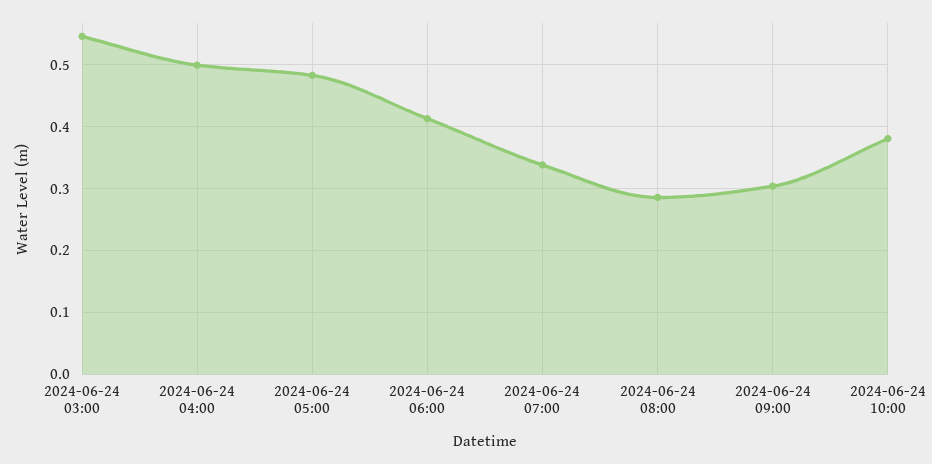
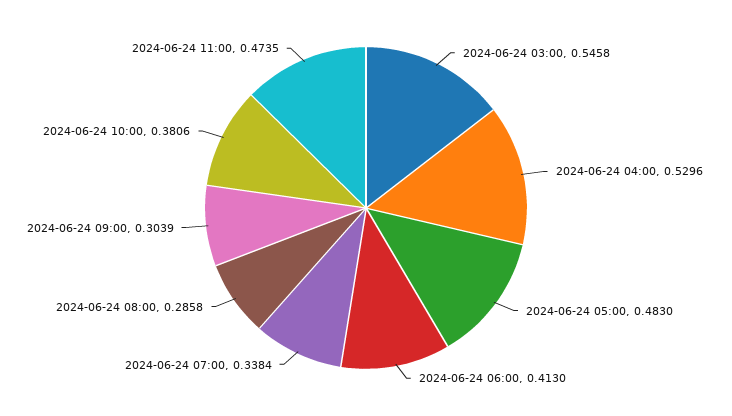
2024-06-24 04:00: 0.5 -> 0.5296
2024-06-24 11:00: none -> 0.4735

